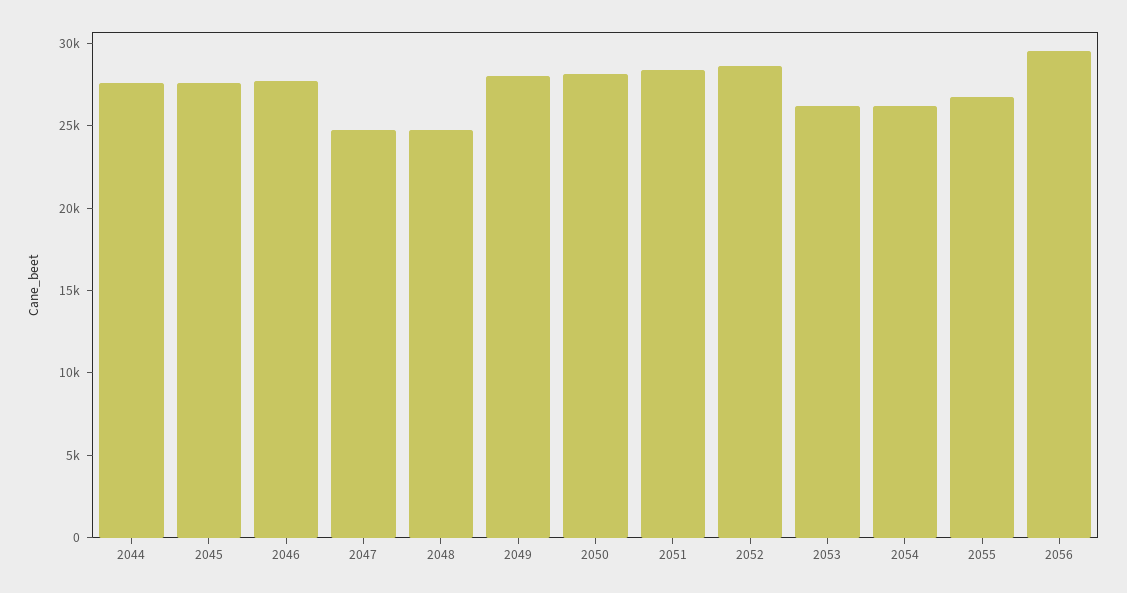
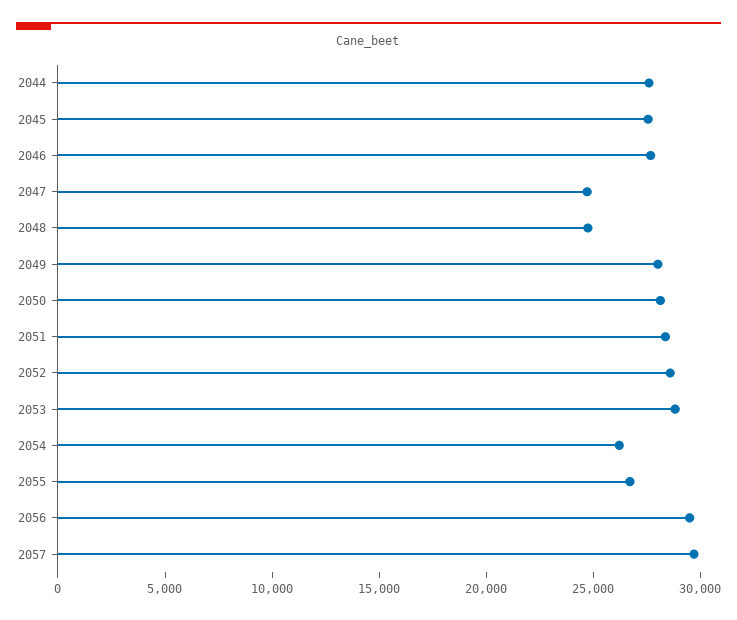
2053: 26000 -> 29000
2057: none -> 30000

